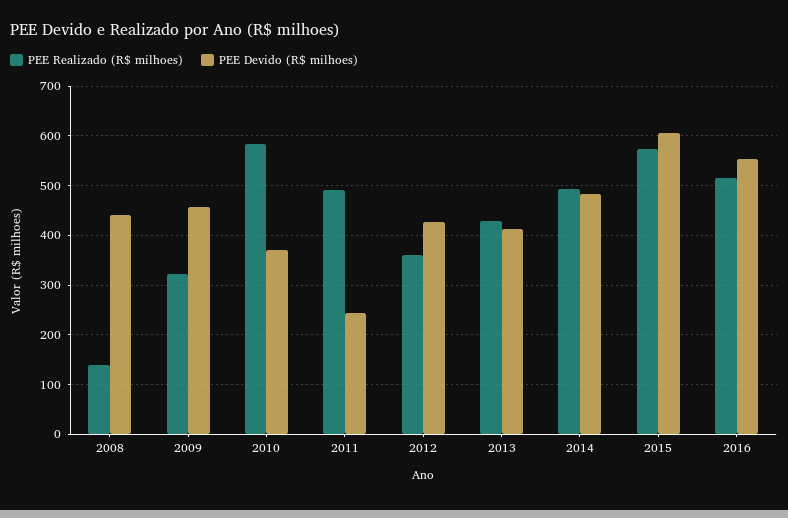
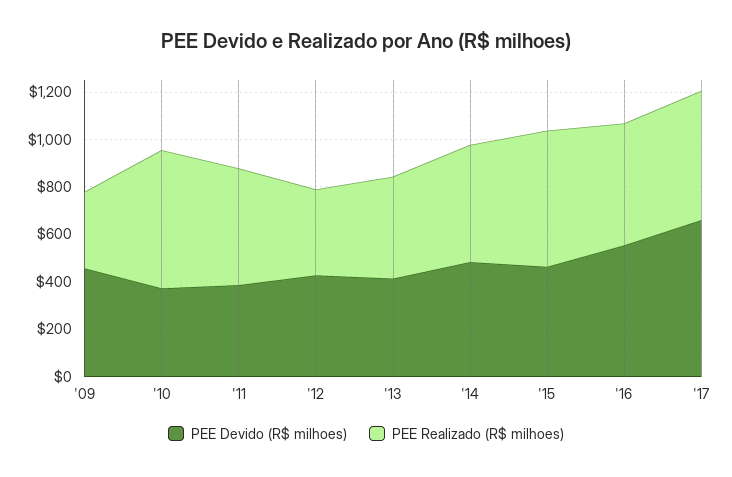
PEE Realizado (R$ milhoes), 2008: 140 -> none
PEE Devido (R$ milhoes), 2008: 440 -> none
PEE Devido (R$ milhoes), 2011: 240 -> 400
PEE Devido (R$ milhoes), 2015: 600 -> 450
PEE Devido (R$ milhoes), '17: none -> 650
PEE Realizado (R$ milhoes), '17: none -> 550

